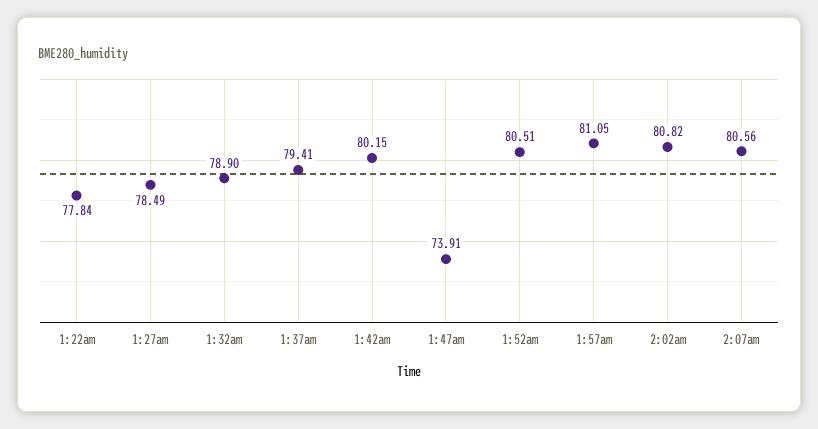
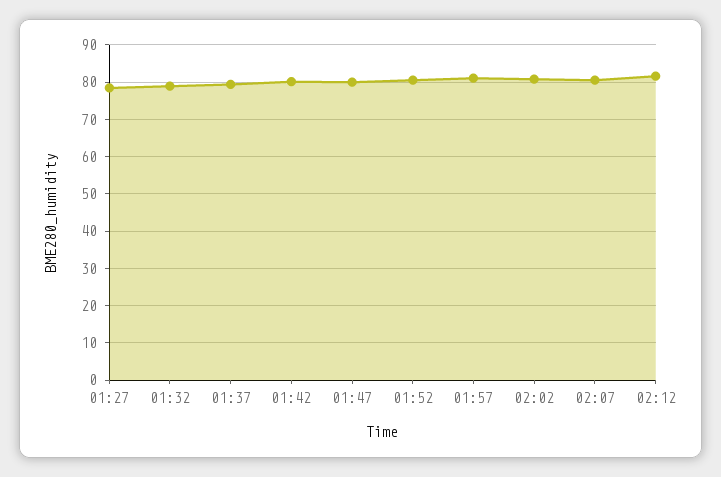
1:22am: 77.84 -> none
1:47am: 73.91 -> 80
02:12: none -> 82

